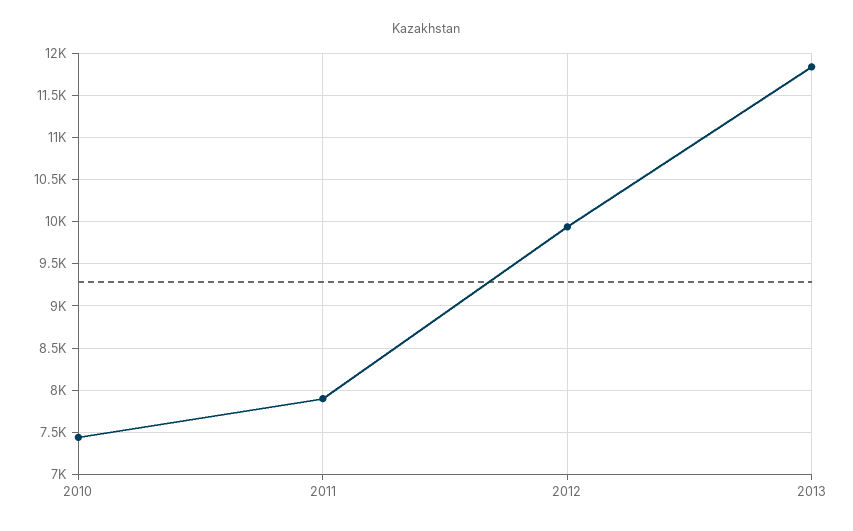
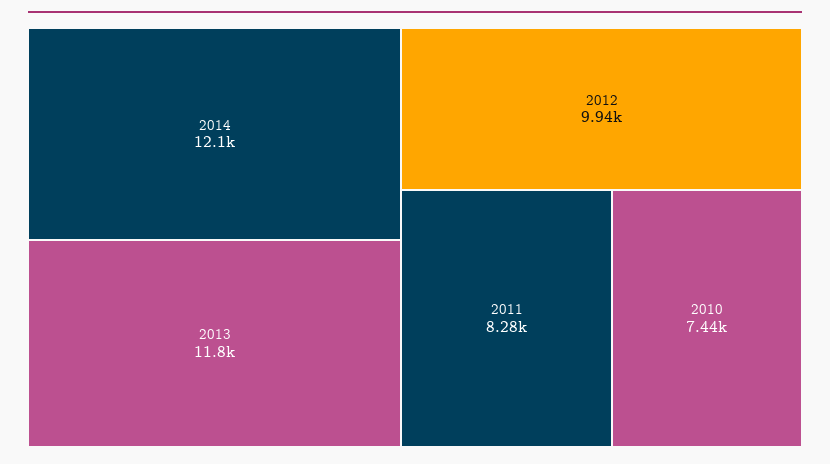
2011: 7900 -> 8280
2014: none -> 12100

